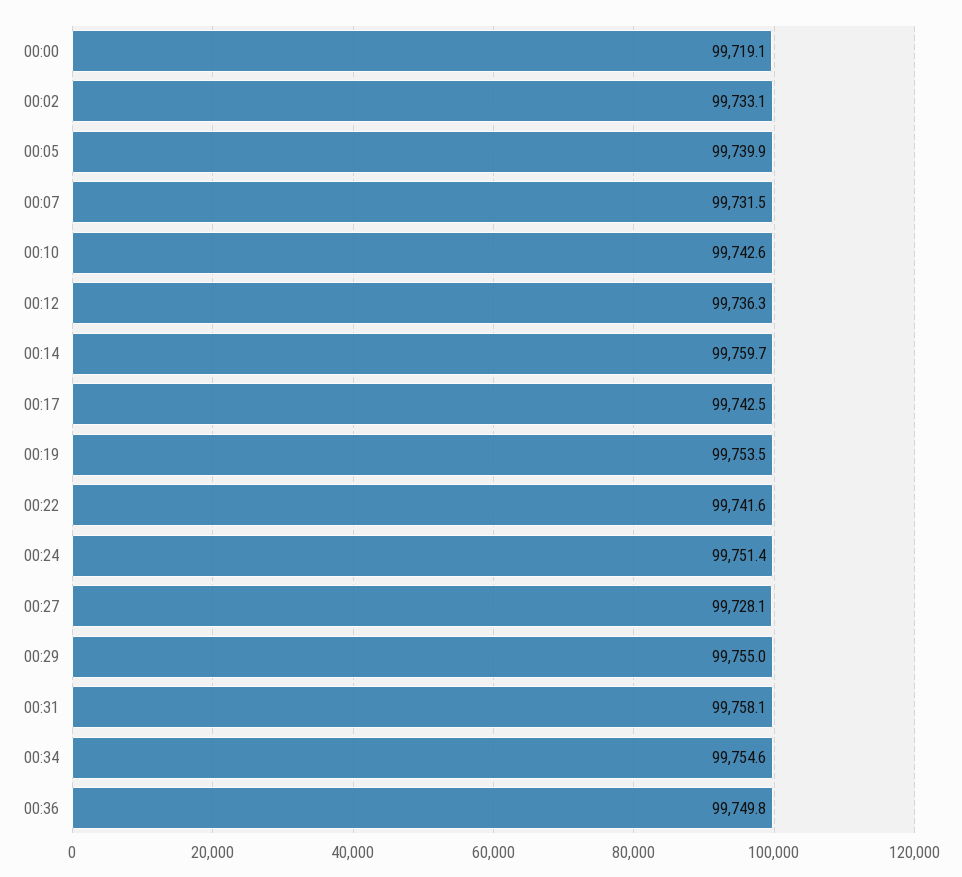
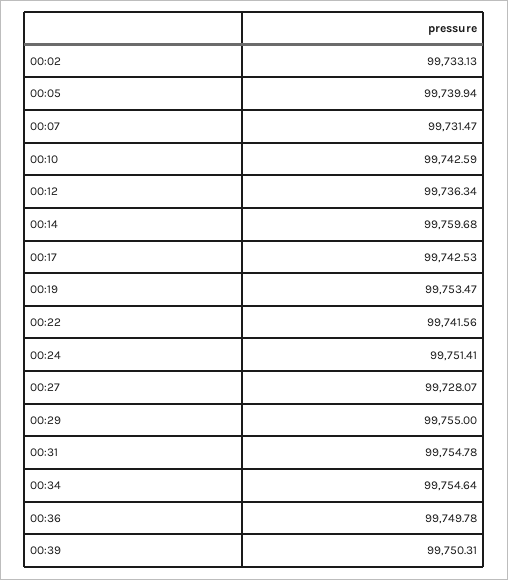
00:00: 99719.1 -> none
00:31: 99758.1 -> 99754.78
00:39: none -> 99750.31

